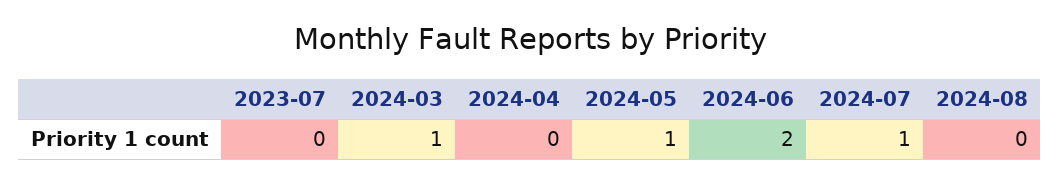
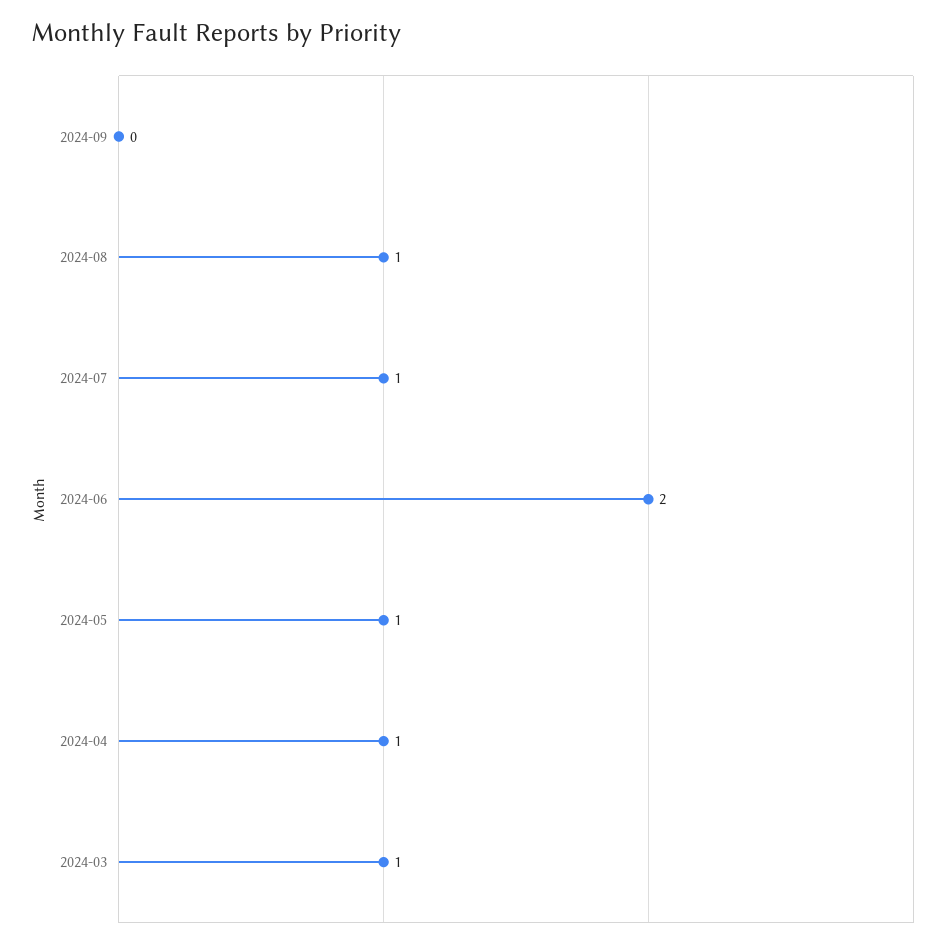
2023-07: 0 -> none
2024-04: 0 -> 1
2024-08: 0 -> 1
2024-09: none -> 0

